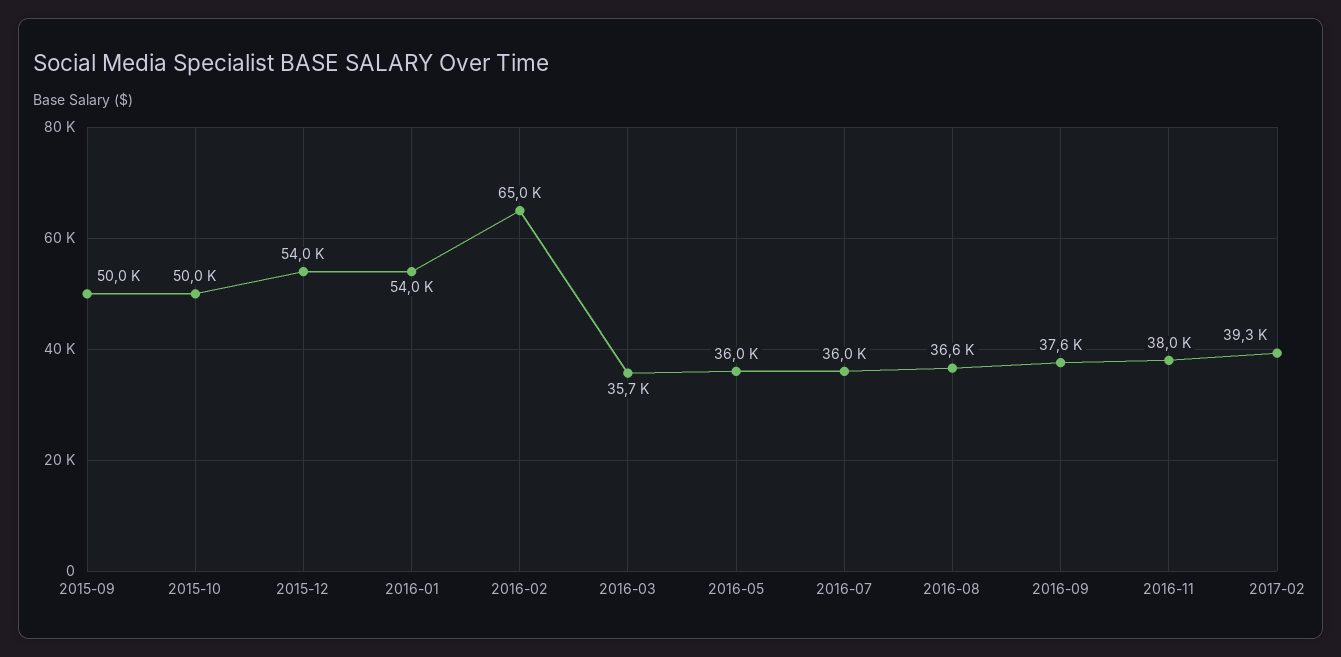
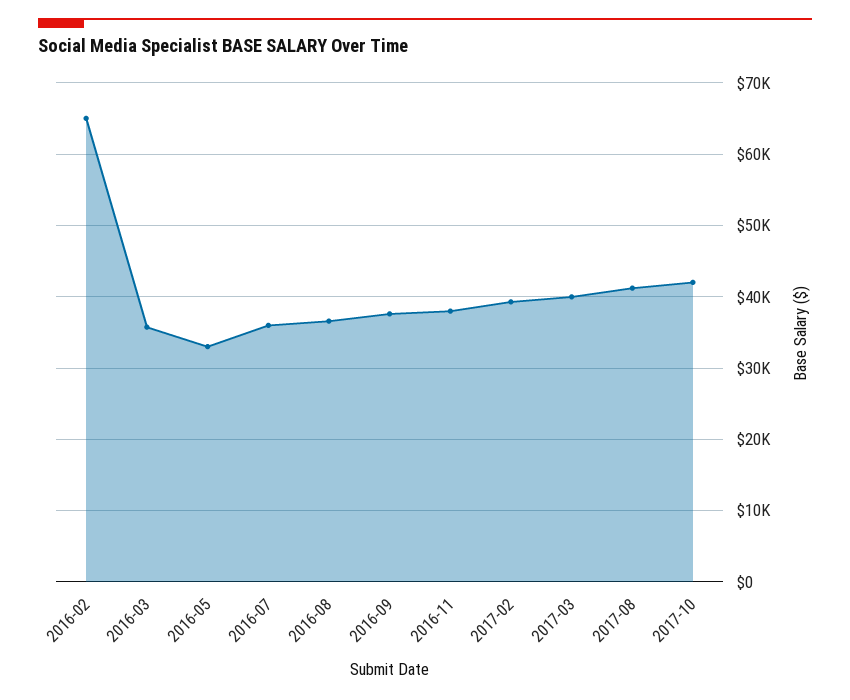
2015-09: 50000 -> none
2015-10: 50000 -> none
2015-12: 54000 -> none
2016-01: 54000 -> none
2016-05: 36000 -> 33000
2017-03: none -> 40000
2017-08: none -> 41000
2017-10: none -> 42000

